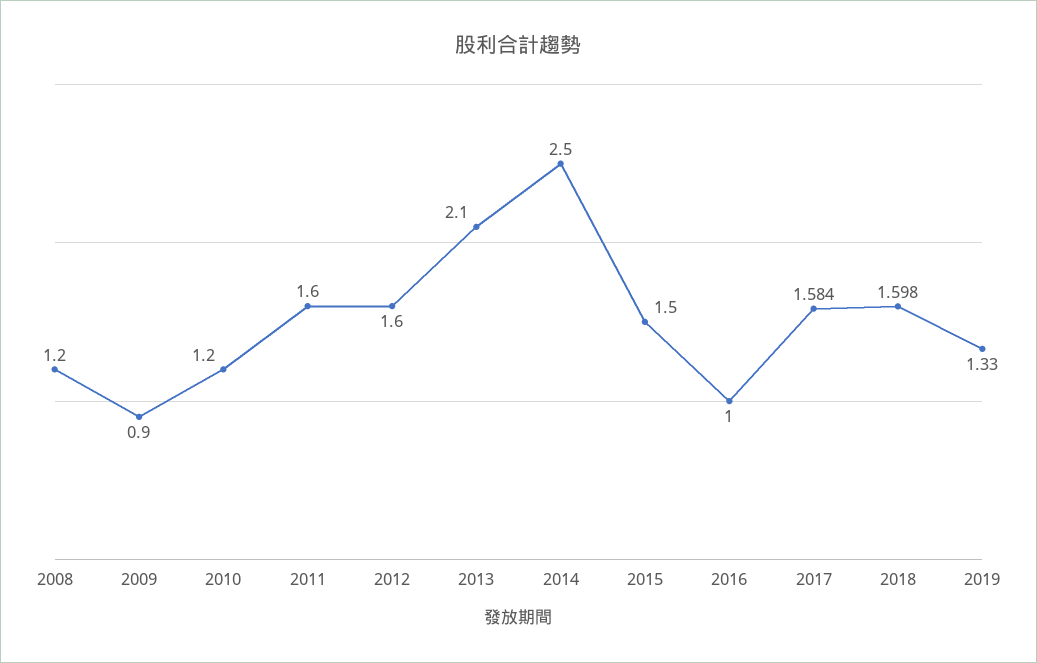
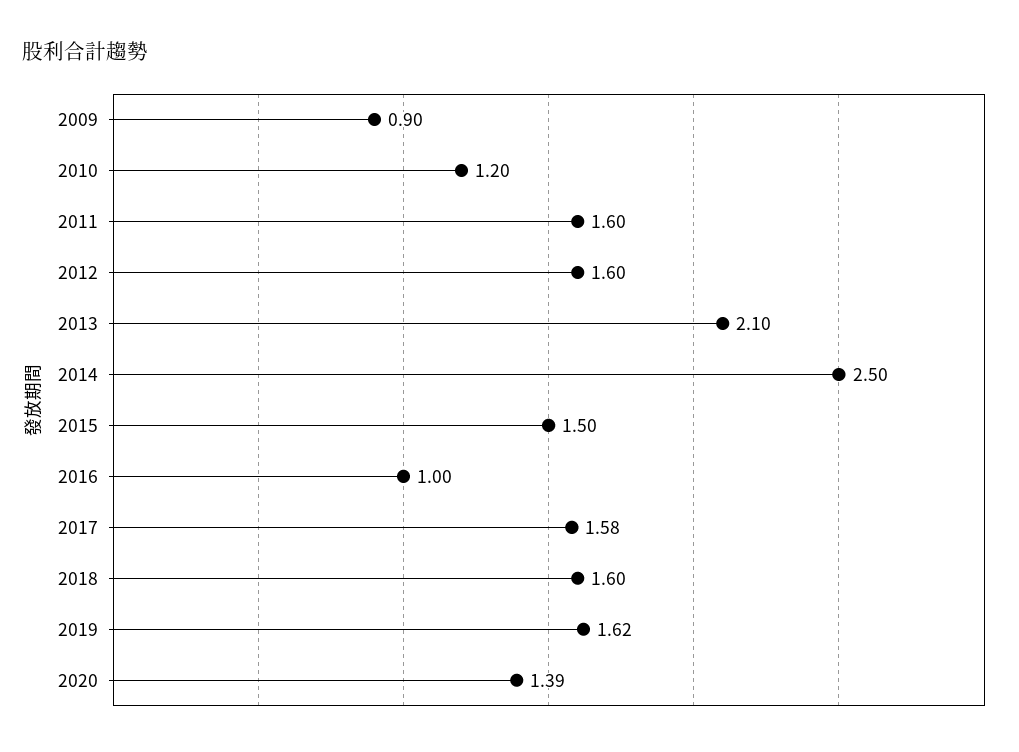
2008: 1.2 -> none
2019: 1.33 -> 1.62
2020: none -> 1.39

